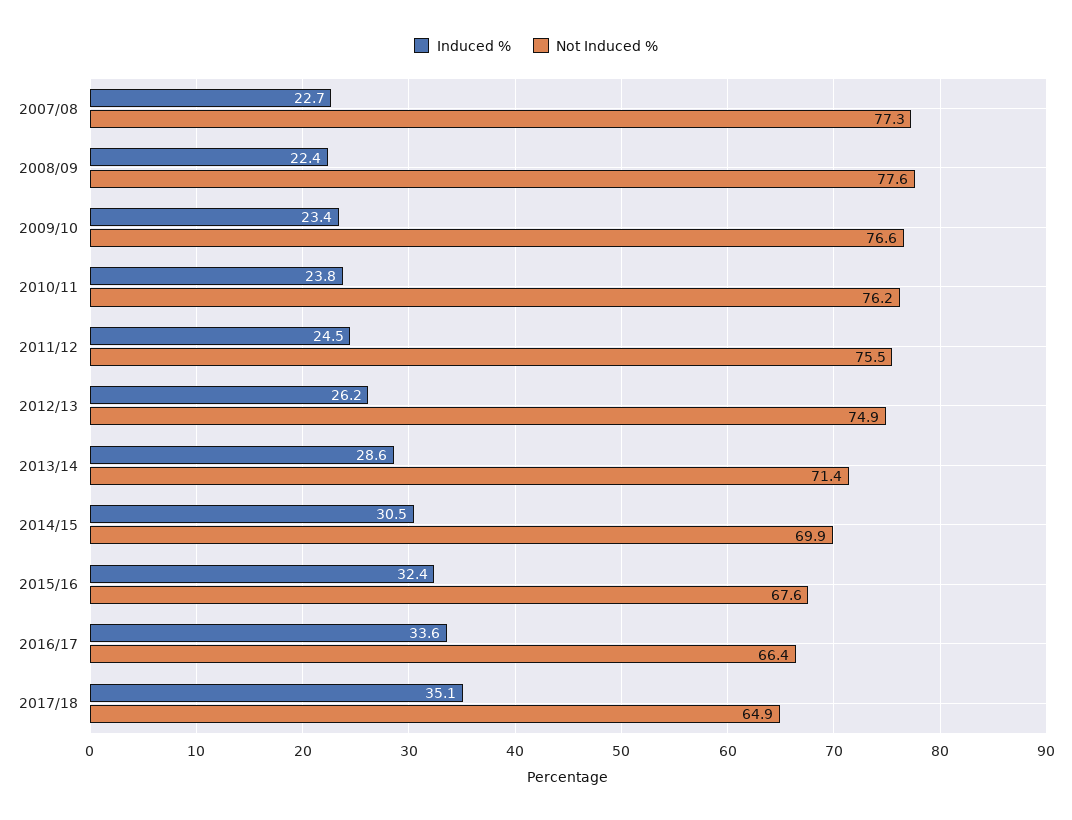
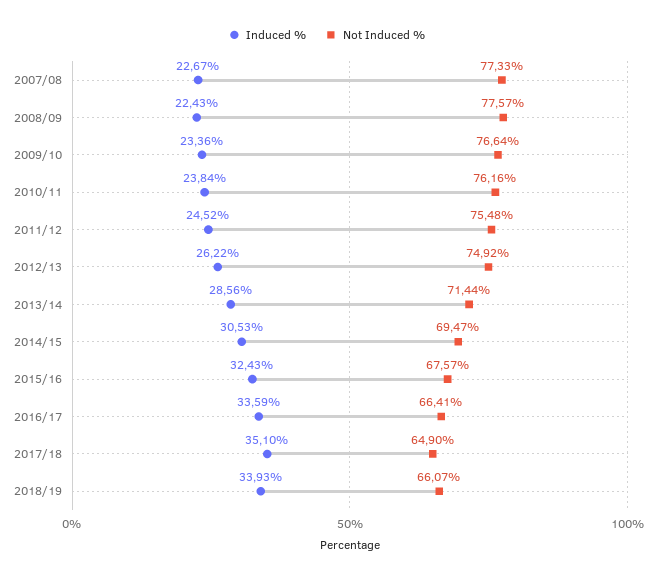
Not Induced %, 2014/15: 69.9 -> 69.47
Induced %, 2018/19: none -> 33.93
Not Induced %, 2018/19: none -> 66.07

